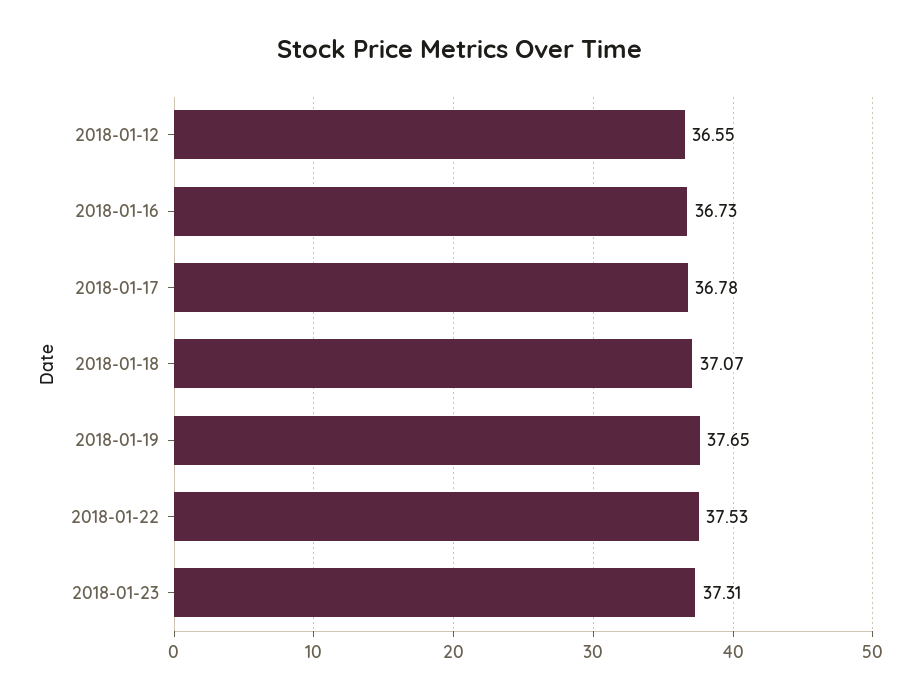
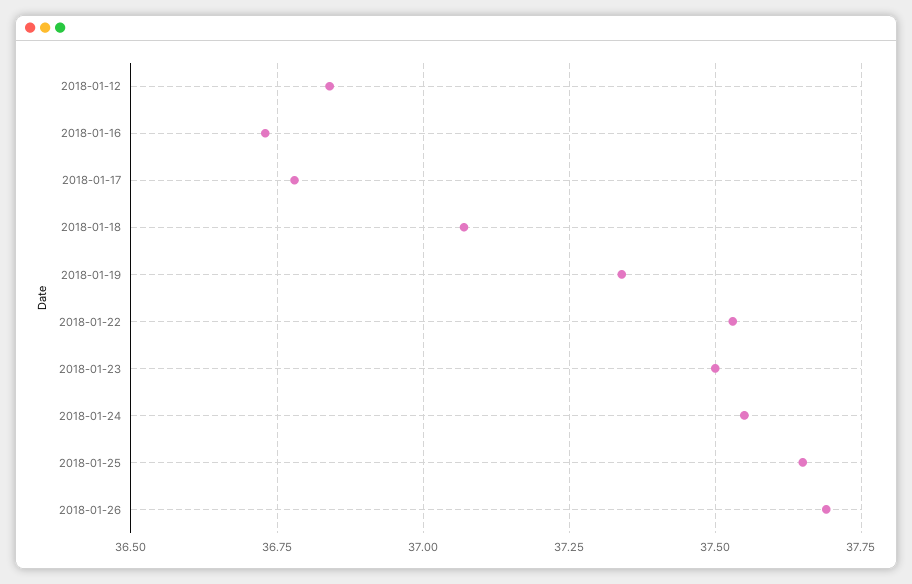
2018-01-12: 36.55 -> 36.85
2018-01-19: 37.65 -> 37.35
2018-01-23: 37.31 -> 37.5
2018-01-24: none -> 37.55
2018-01-25: none -> 37.65
2018-01-26: none -> 37.7

